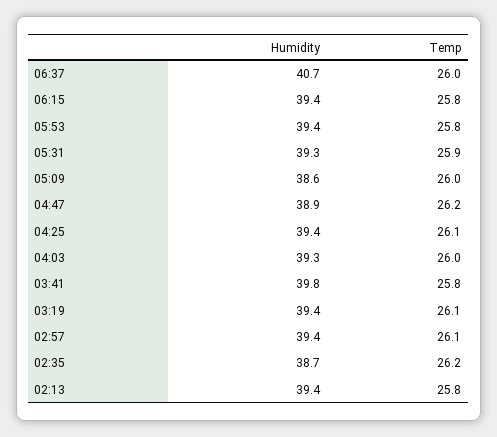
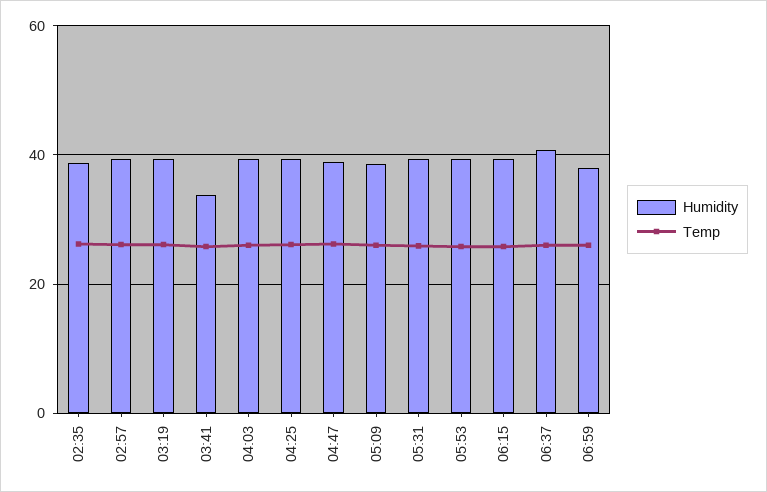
Humidity, 03:41: 39.8 -> 34
Humidity, 02:13: 39.4 -> none
Temp, 02:13: 25.8 -> none
Humidity, 06:59: none -> 38
Temp, 06:59: none -> 26

